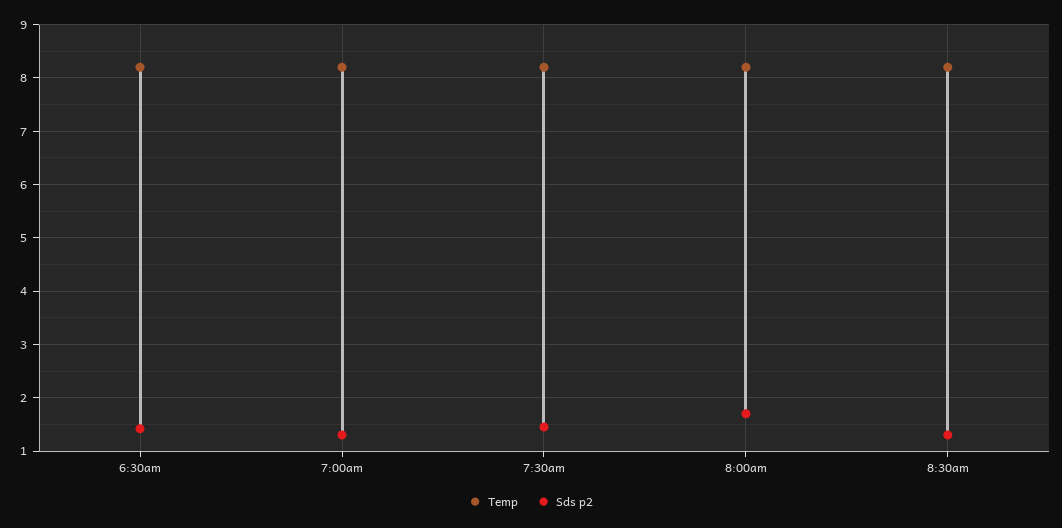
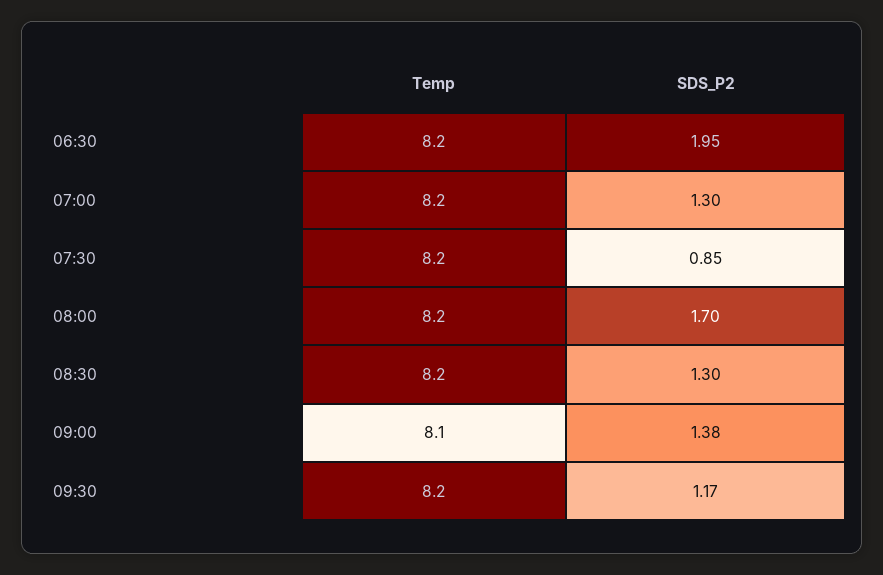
Sds p2, 6:30am: 1.4 -> 1.95
Sds p2, 7:30am: 1.4 -> 0.85
Temp, 09:00: none -> 8.1
Sds p2, 09:00: none -> 1.38
Temp, 09:30: none -> 8.2
Sds p2, 09:30: none -> 1.17

